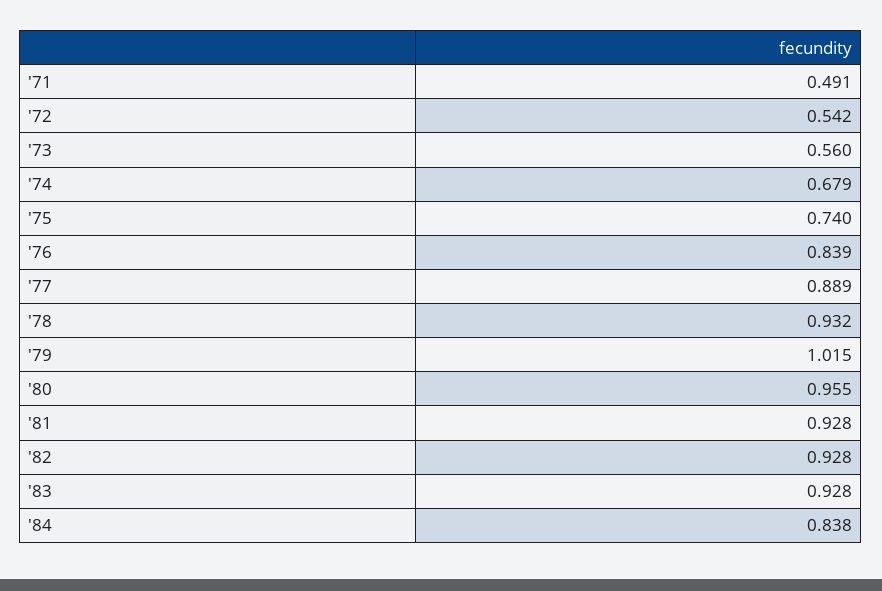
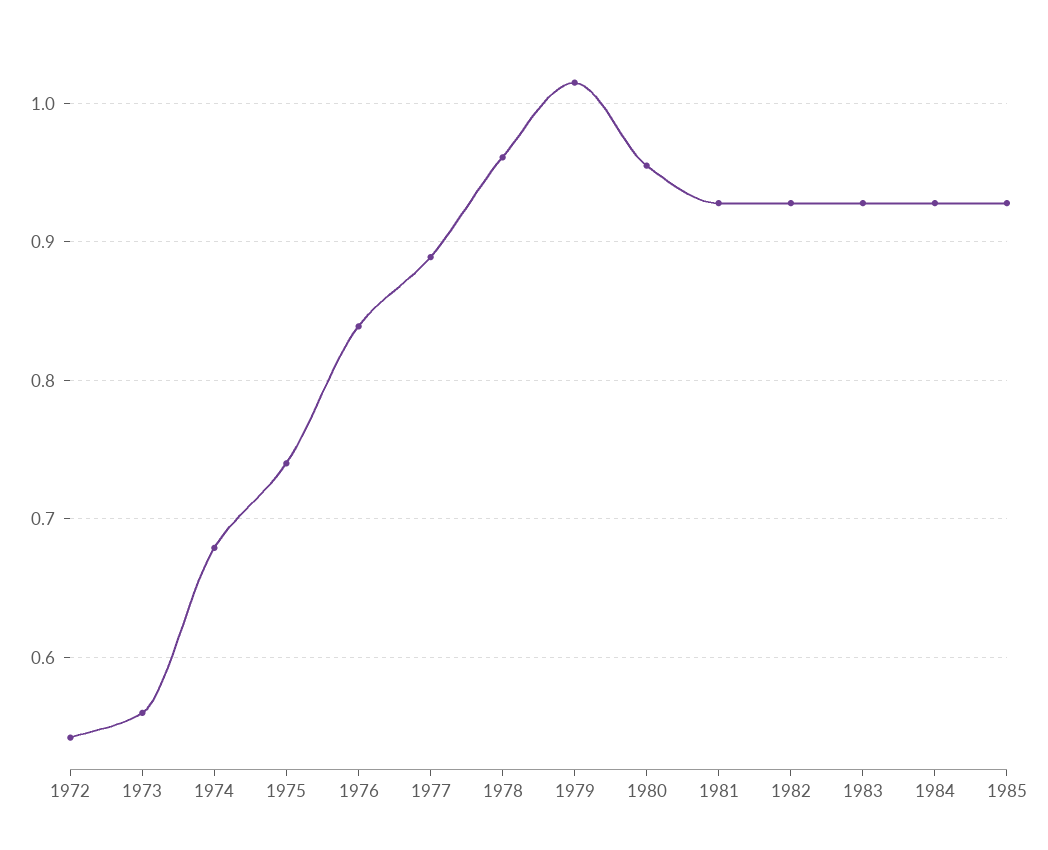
'71: 0.491 -> none
'78: 0.932 -> 0.96
'84: 0.838 -> 0.93
1985: none -> 0.93

